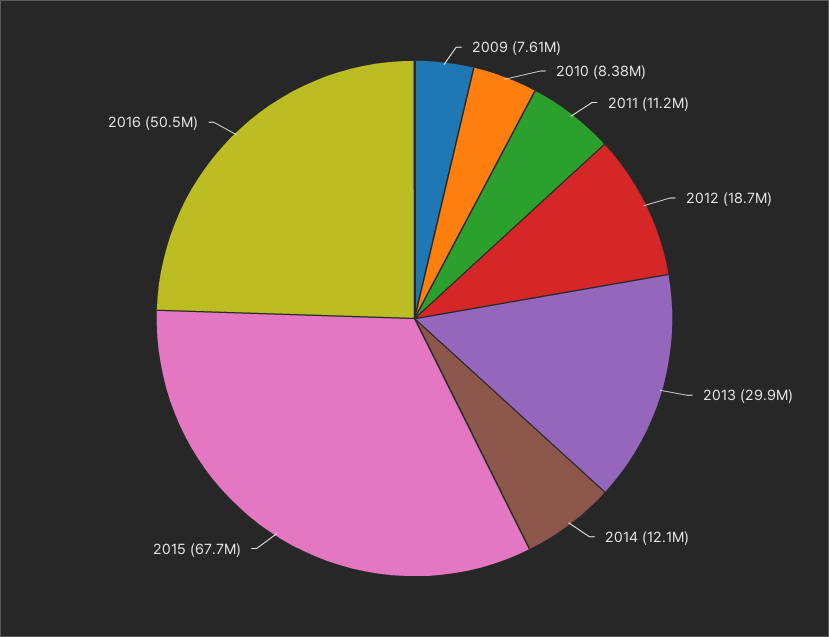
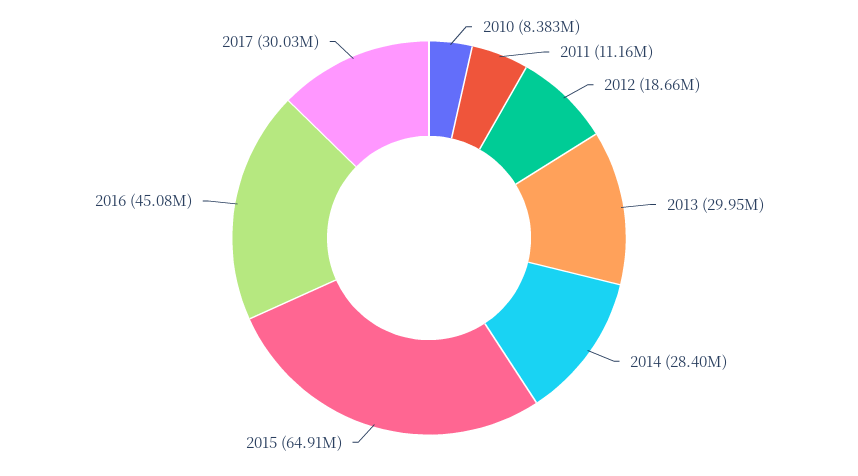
2009: 7610000 -> none
2014: 12100000 -> 28400000
2015: 67700000 -> 64910000
2016: 50500000 -> 45080000
2017: none -> 30030000

